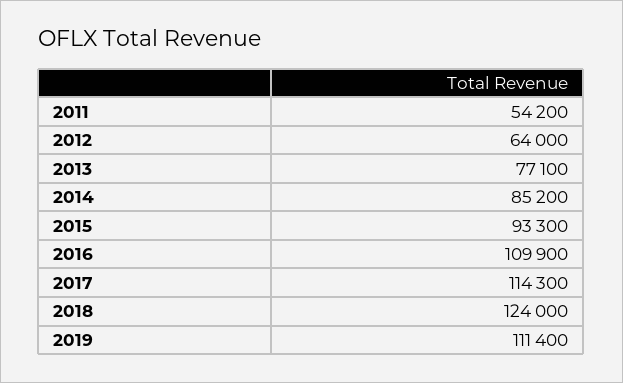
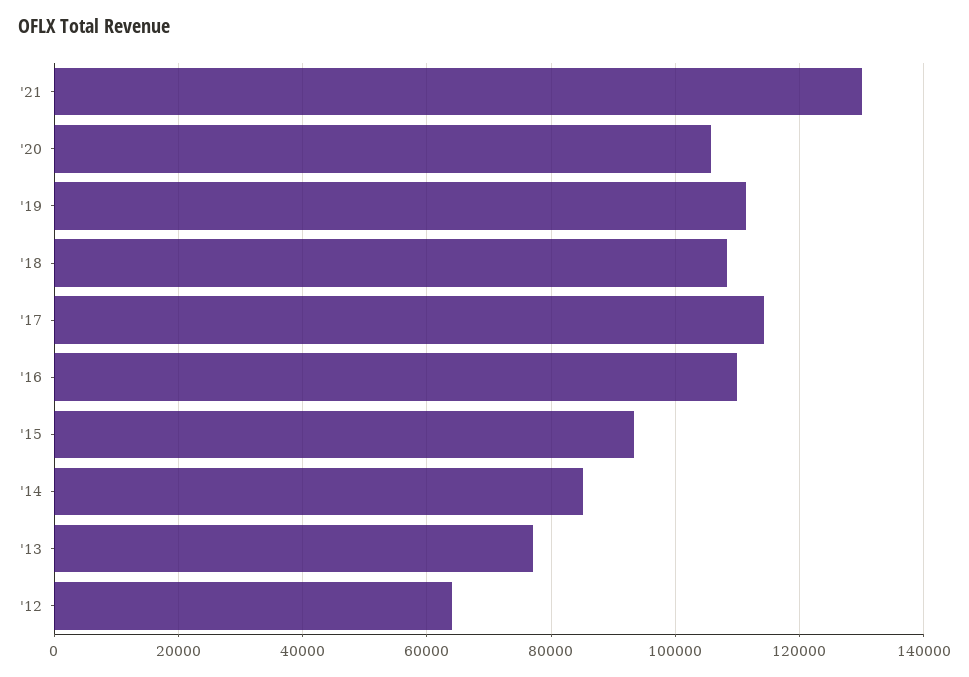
2011: 54200 -> none
2018: 124000 -> 108000
'21: none -> 130000
'20: none -> 106000

